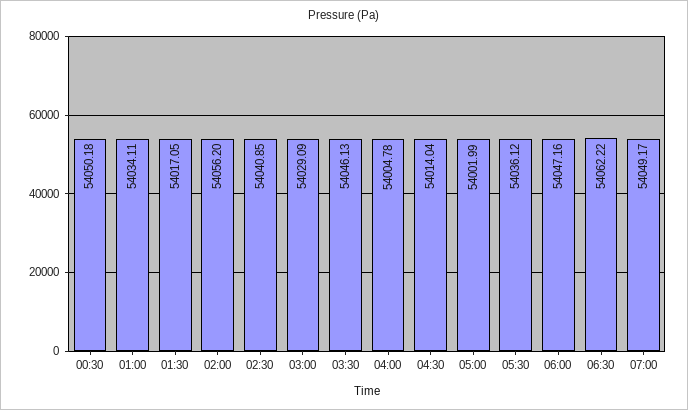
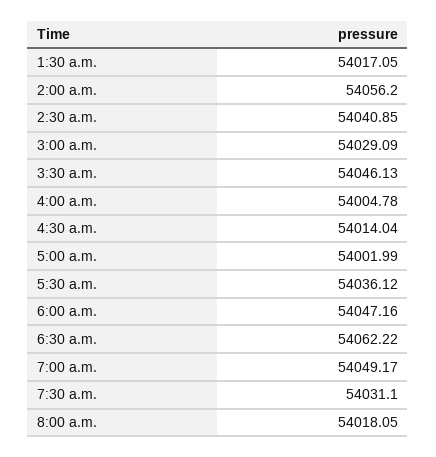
00:30: 54050.18 -> none
01:00: 54034.11 -> none
7:30 a.m.: none -> 54031.1
8:00 a.m.: none -> 54018.05

